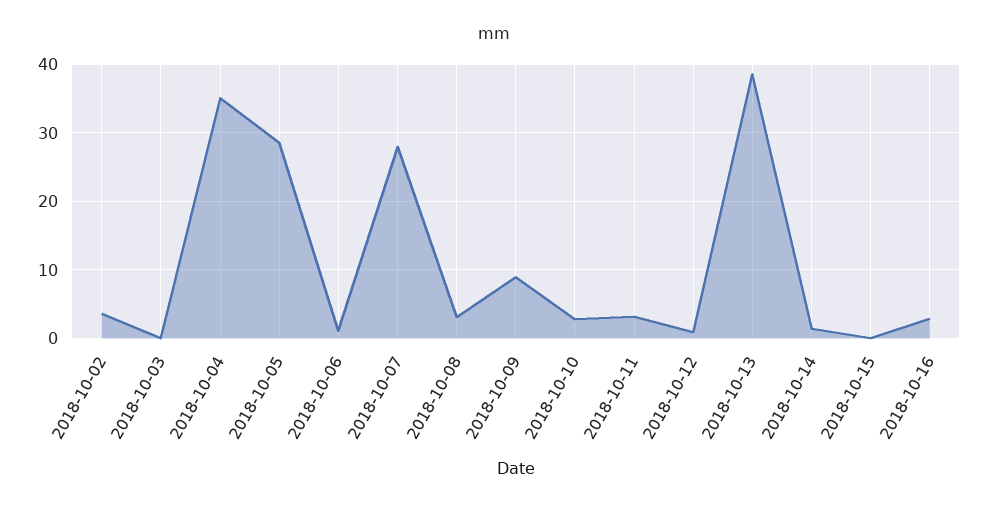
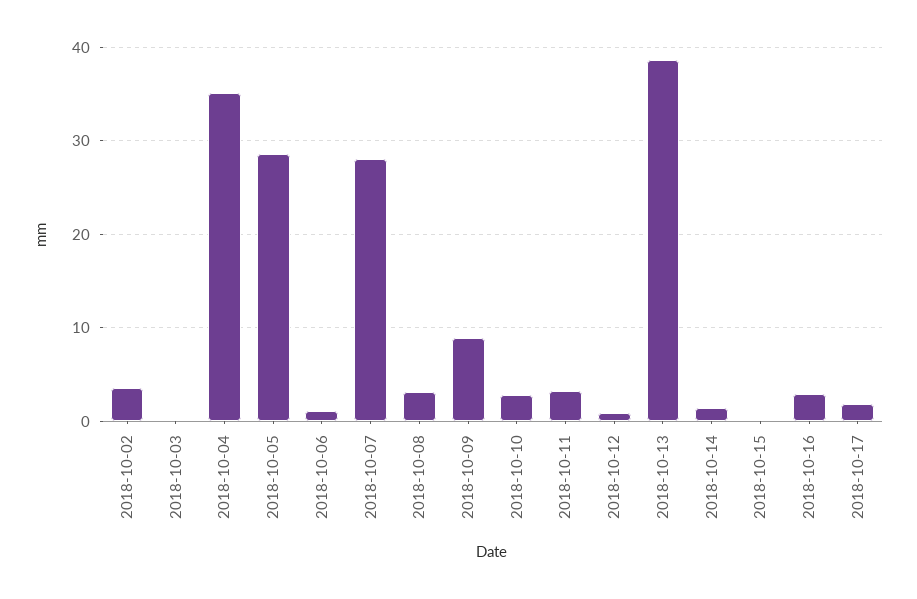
2018-10-17: none -> 2

